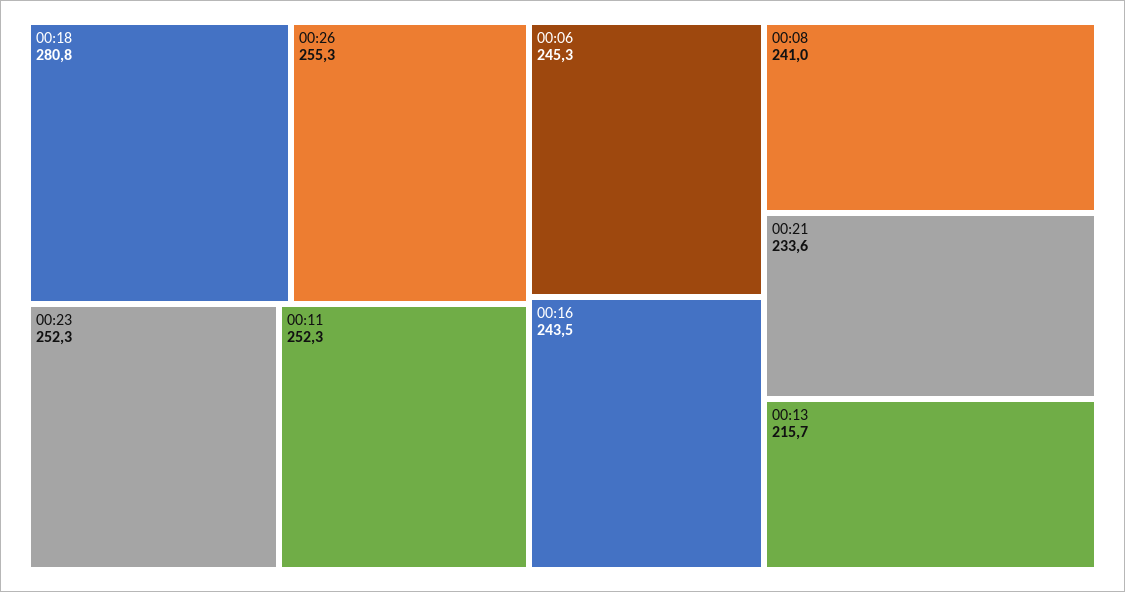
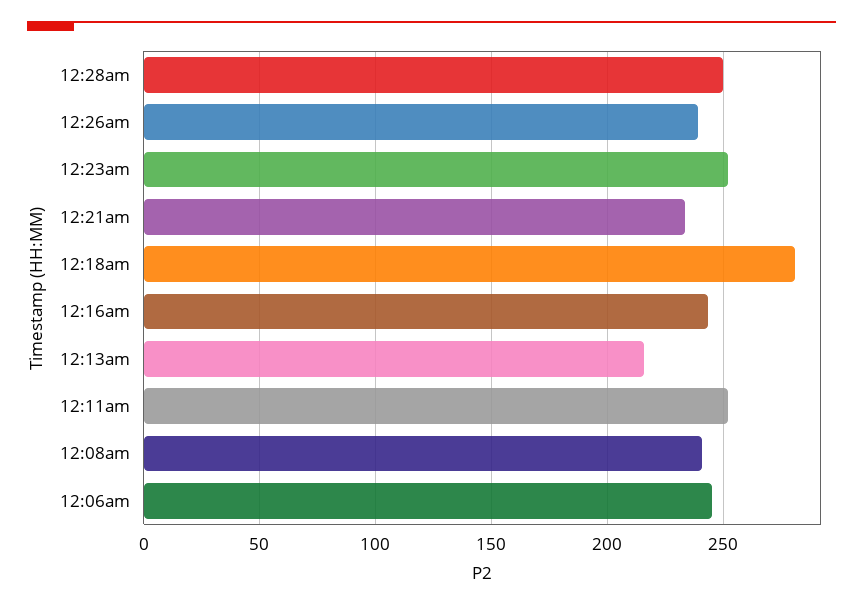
00:26: 255.3 -> 240
12:28am: none -> 250

